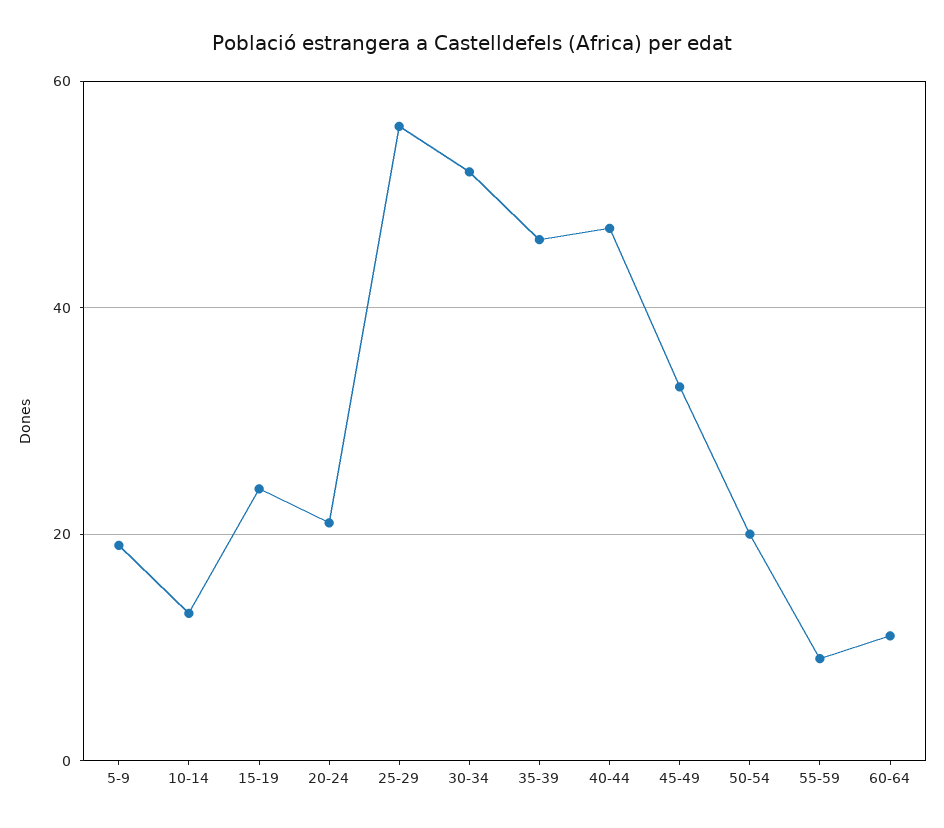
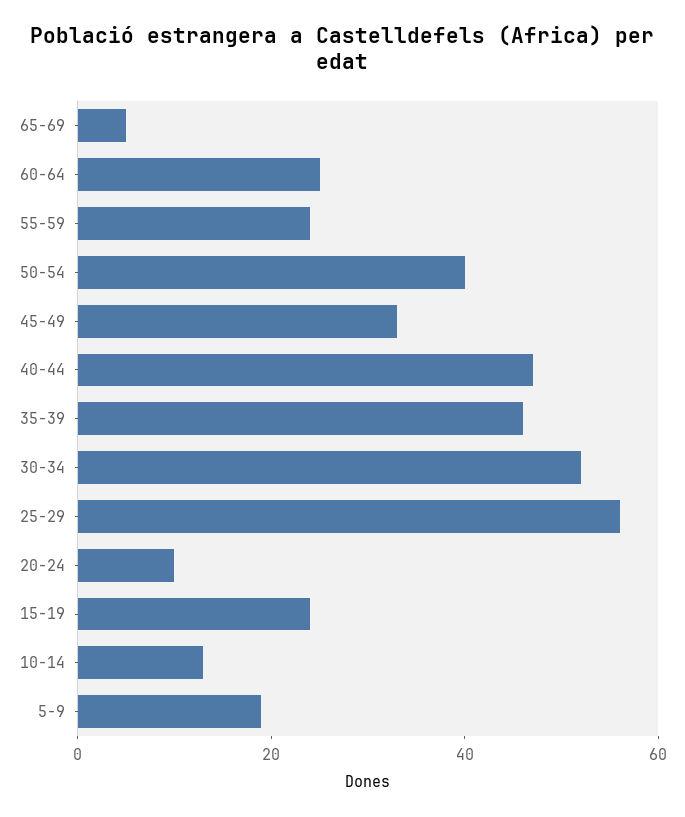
20-24: 20 -> 10
50-54: 20 -> 40
55-59: 10 -> 25
60-64: 10 -> 25
65-69: none -> 5

